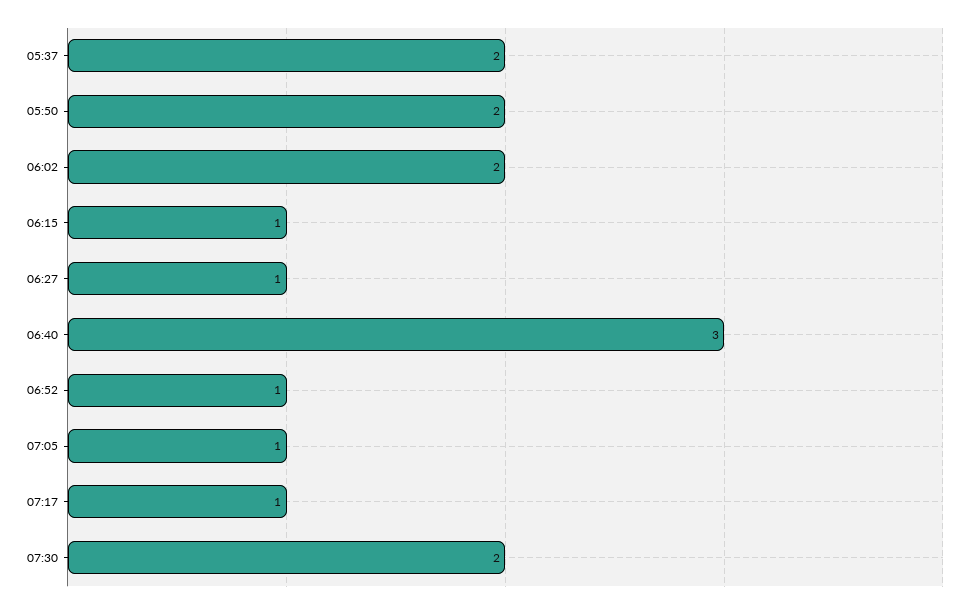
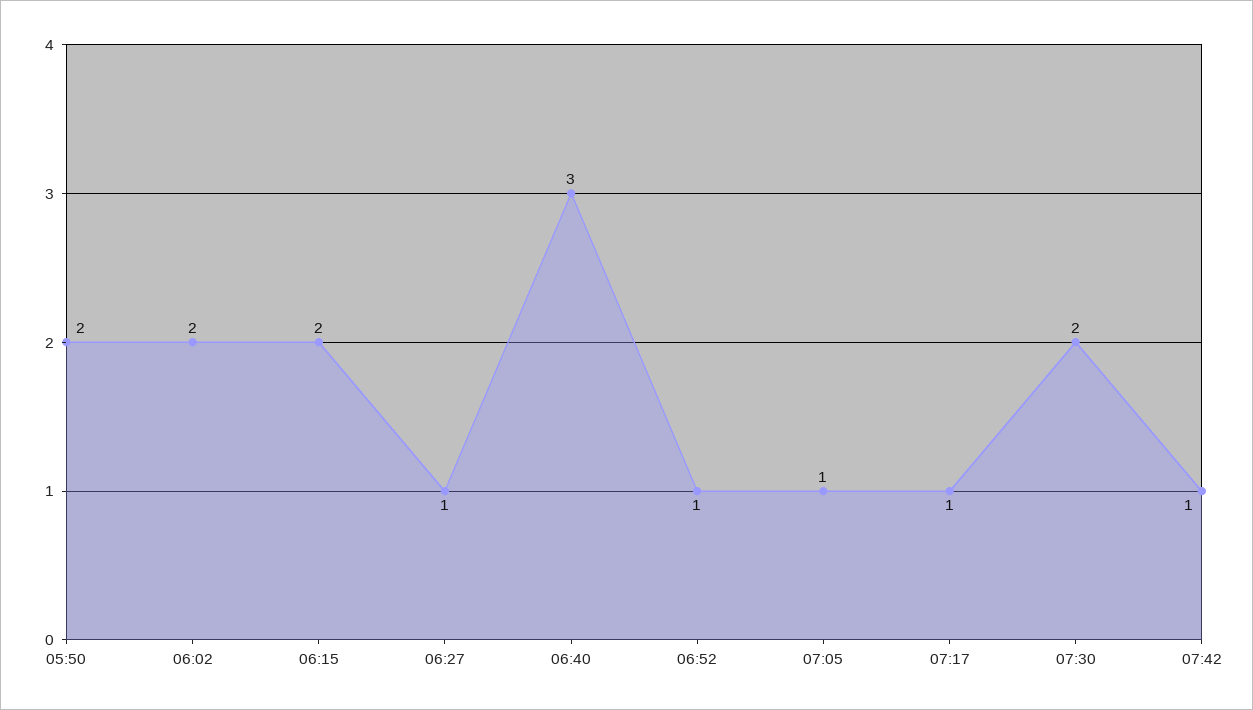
05:37: 2 -> none
06:15: 1 -> 2
07:42: none -> 1

